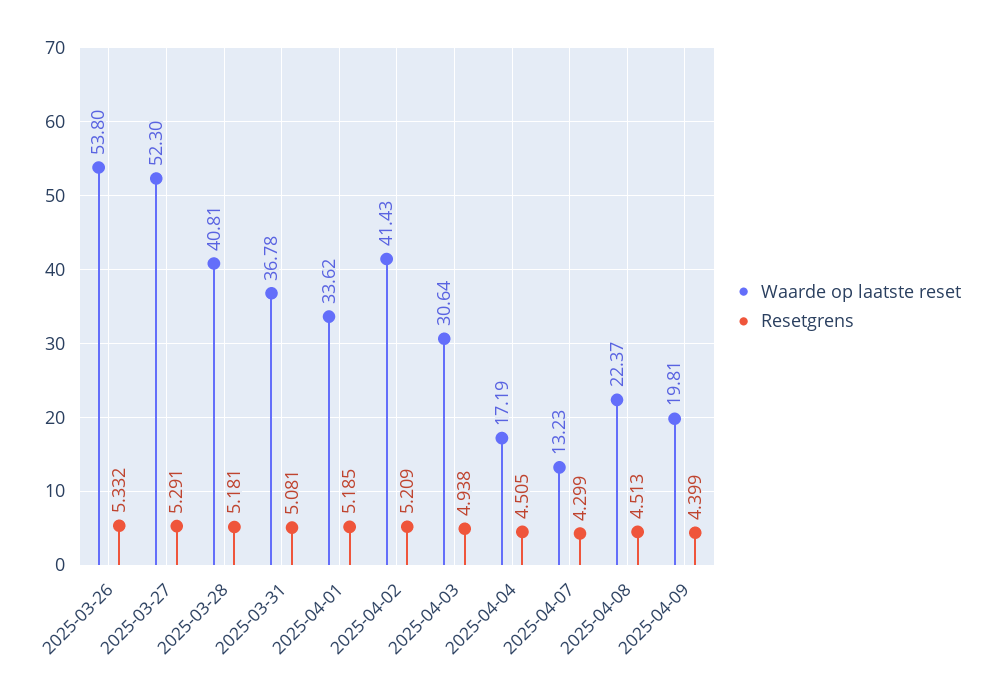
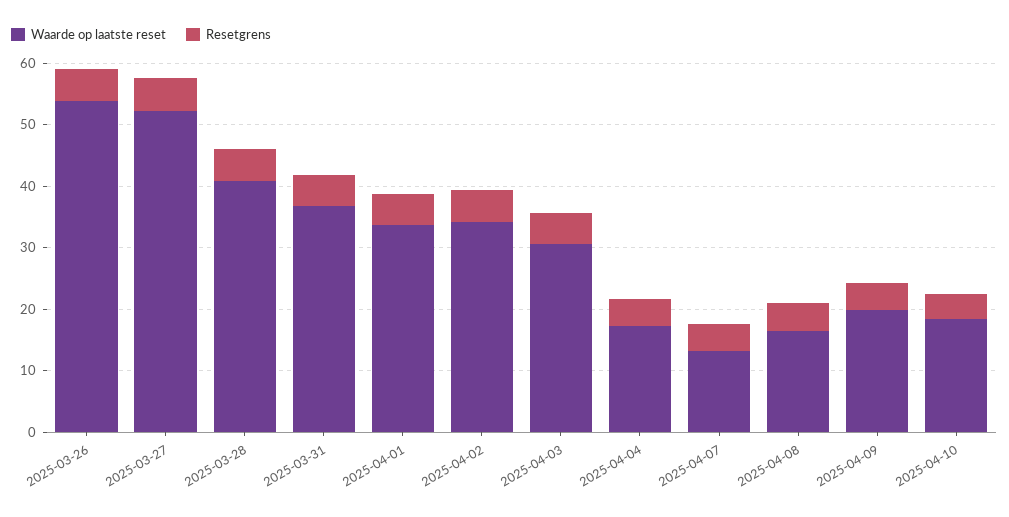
Waarde op laatste reset, 2025-04-02: 41.43 -> 34
Waarde op laatste reset, 2025-04-08: 22.37 -> 16
Waarde op laatste reset, 2025-04-10: none -> 18
Resetgrens, 2025-04-10: none -> 4

